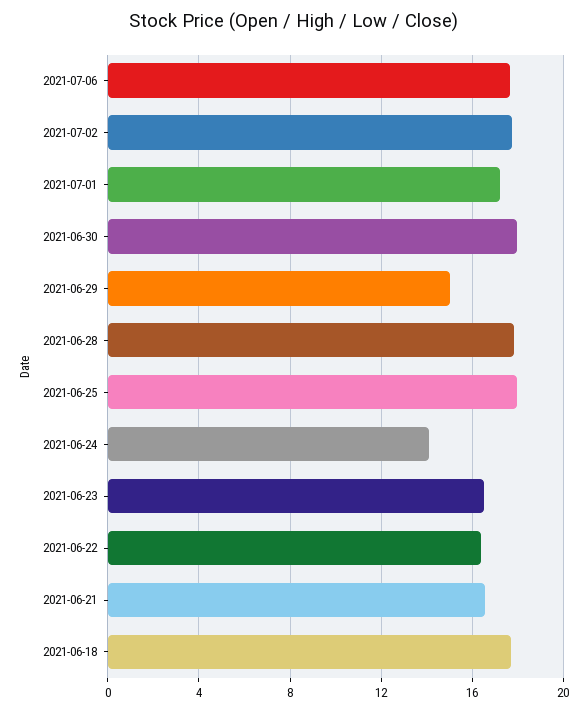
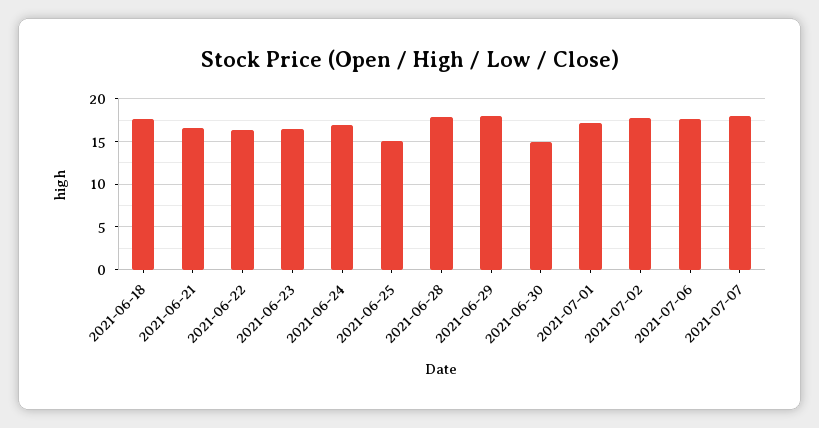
2021-06-30: 18 -> 15
2021-06-29: 15 -> 18
2021-06-25: 18 -> 15
2021-06-24: 14 -> 17
2021-07-07: none -> 18

